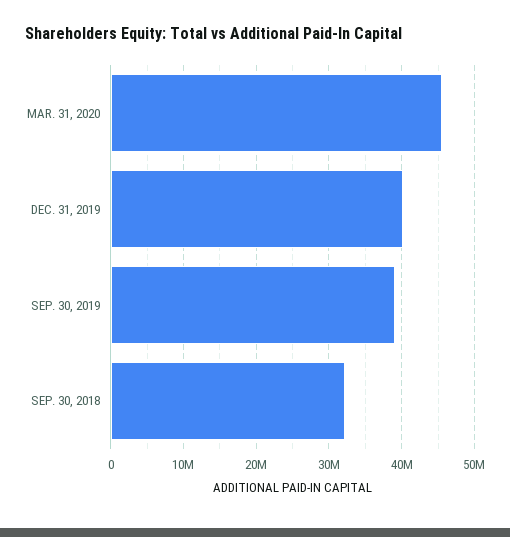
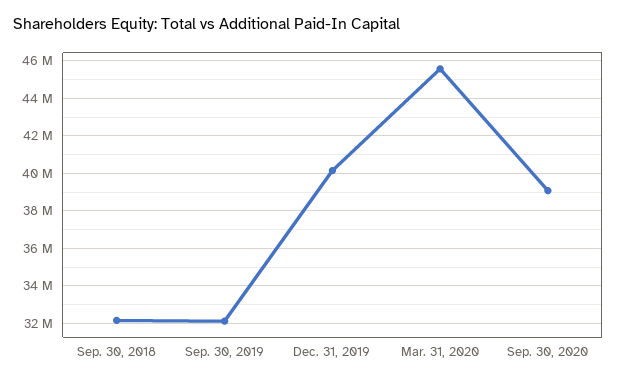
SEP. 30, 2019: 39000000 -> 32000000
Sep. 30, 2020: none -> 39000000

